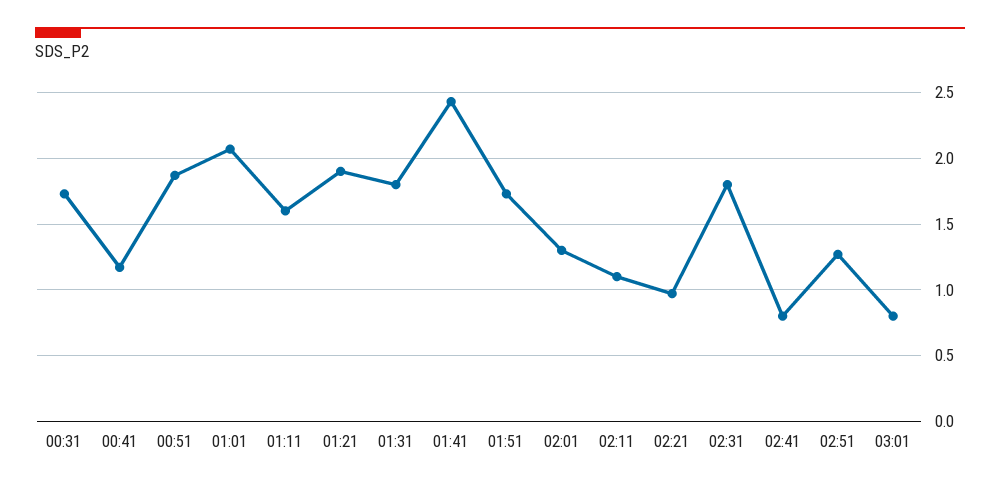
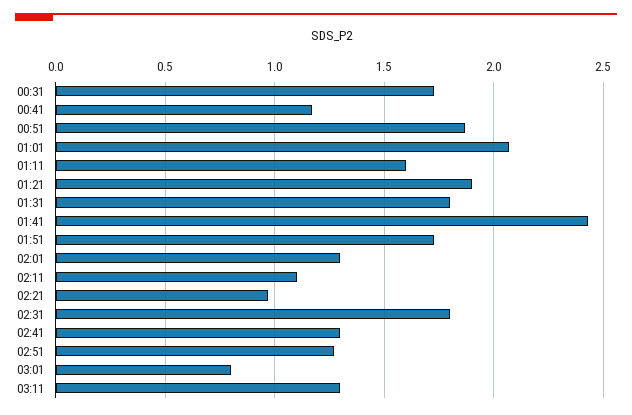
02:41: 0.8 -> 1.3
03:11: none -> 1.3

